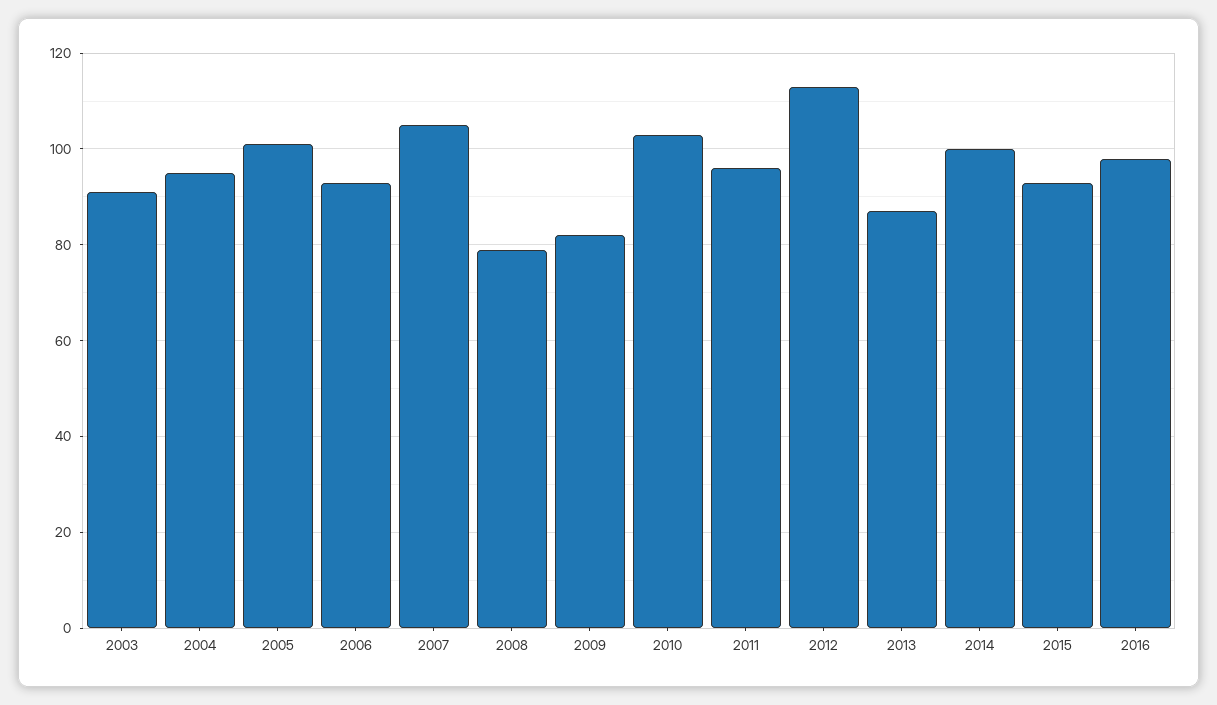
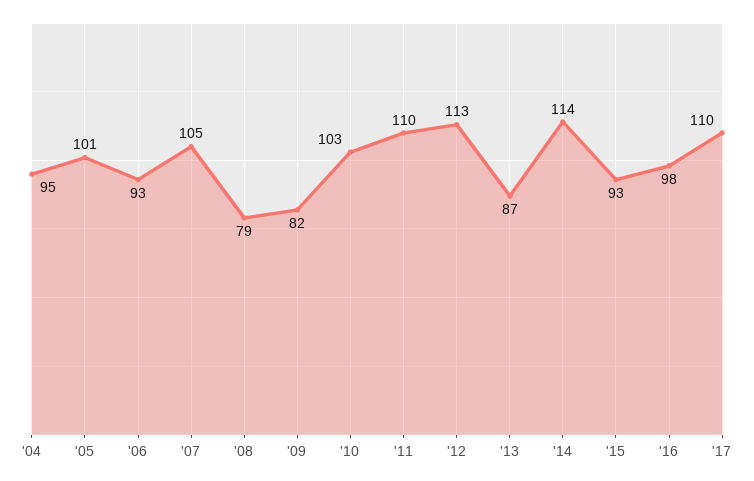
2003: 90 -> none
2011: 95 -> 110
2014: 100 -> 114
'17: none -> 110

